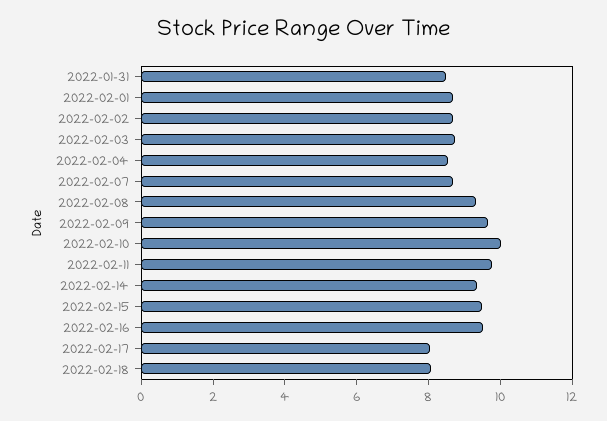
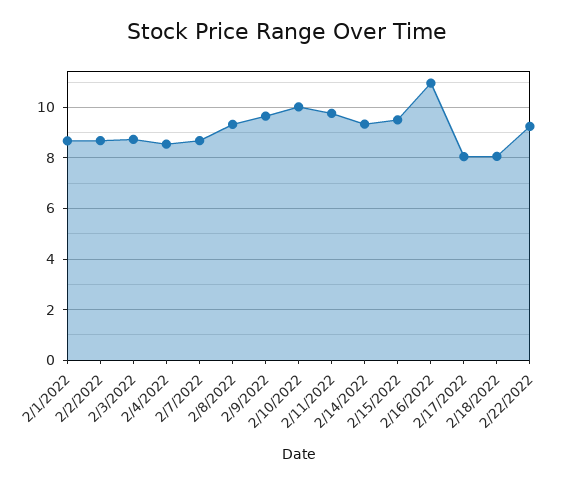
2022-01-31: 8.5 -> none
2022-02-16: 9.5 -> 11
2/22/2022: none -> 9.25

